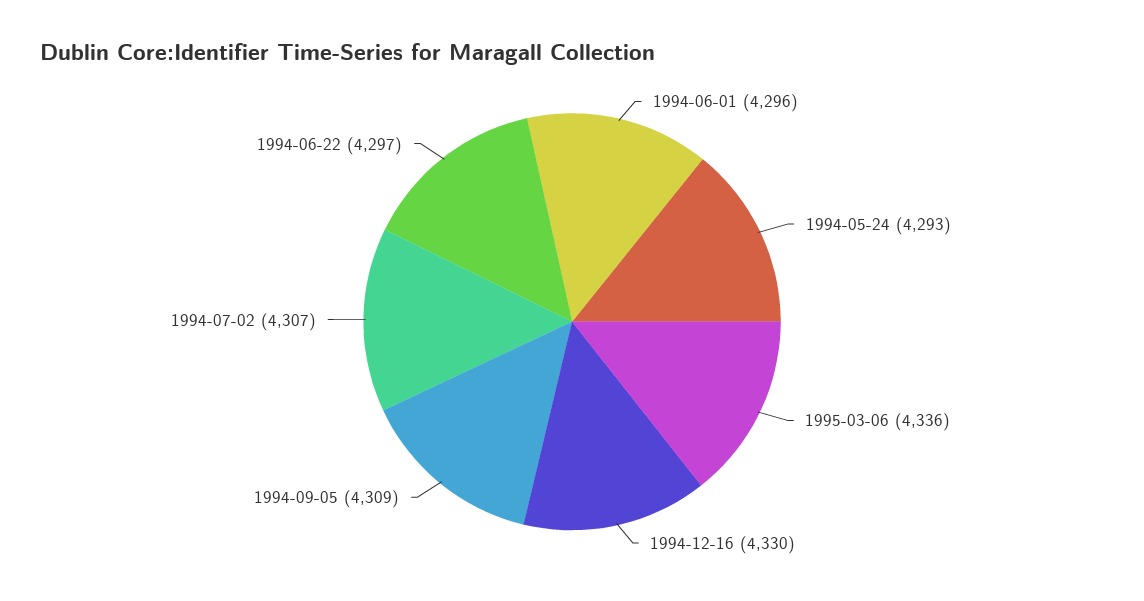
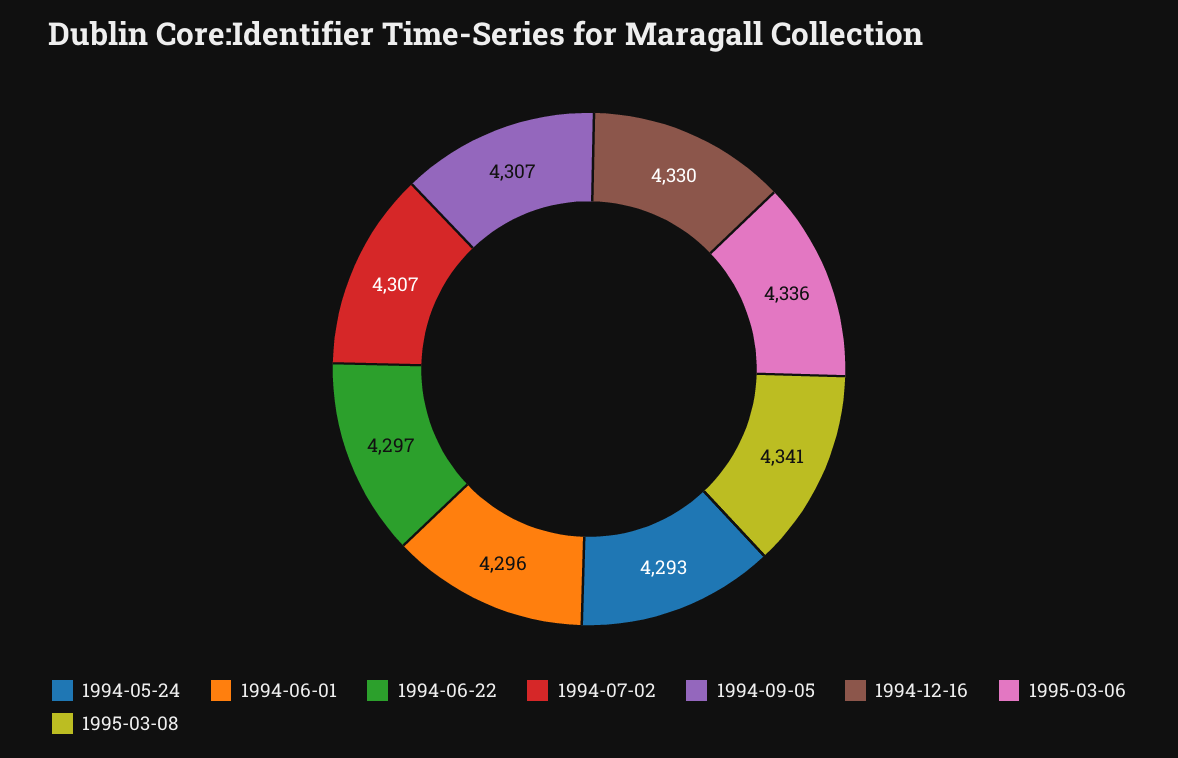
1994-09-05: 4309 -> 4307
1995-03-08: none -> 4341

